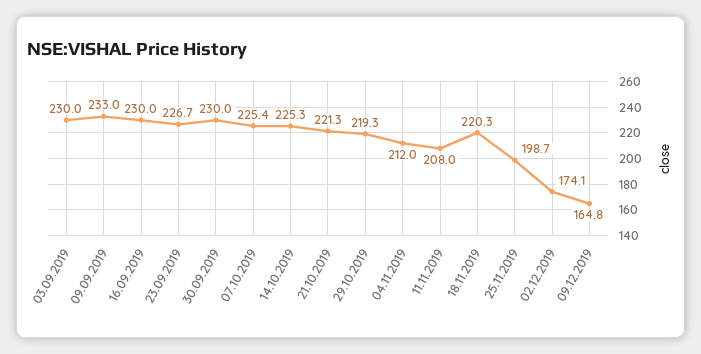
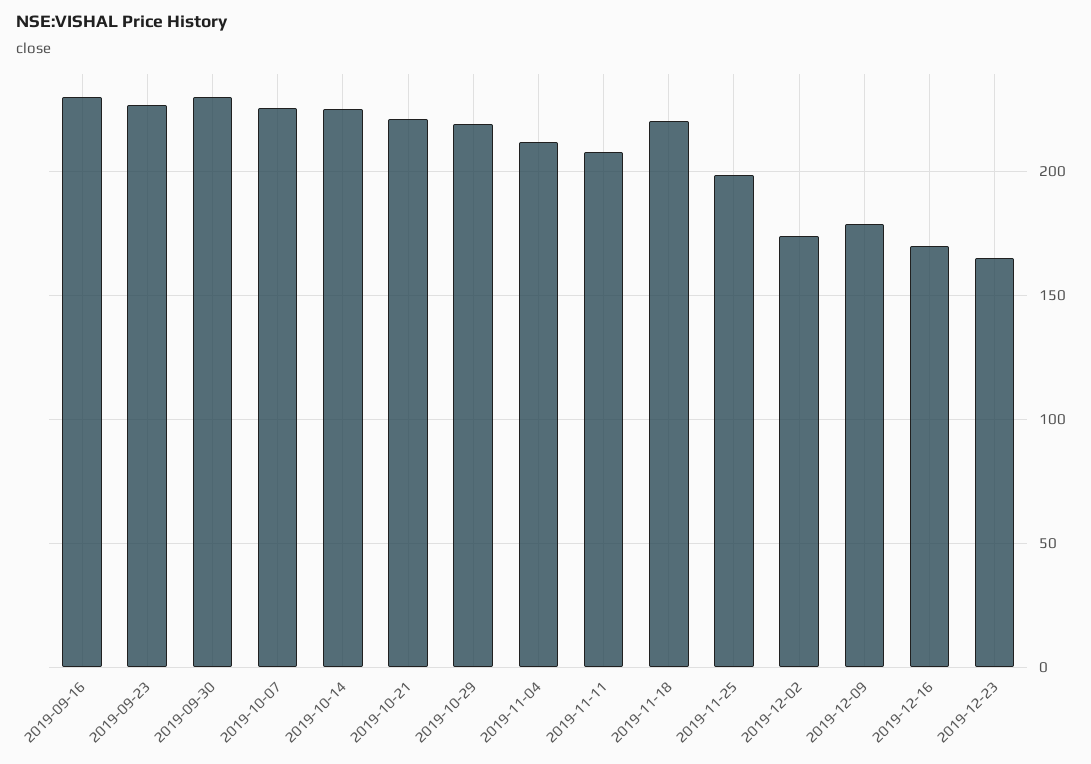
03.09.2019: 230 -> none
09.09.2019: 233 -> none
09.12.2019: 164.8 -> 180
2019-12-16: none -> 170
2019-12-23: none -> 165

